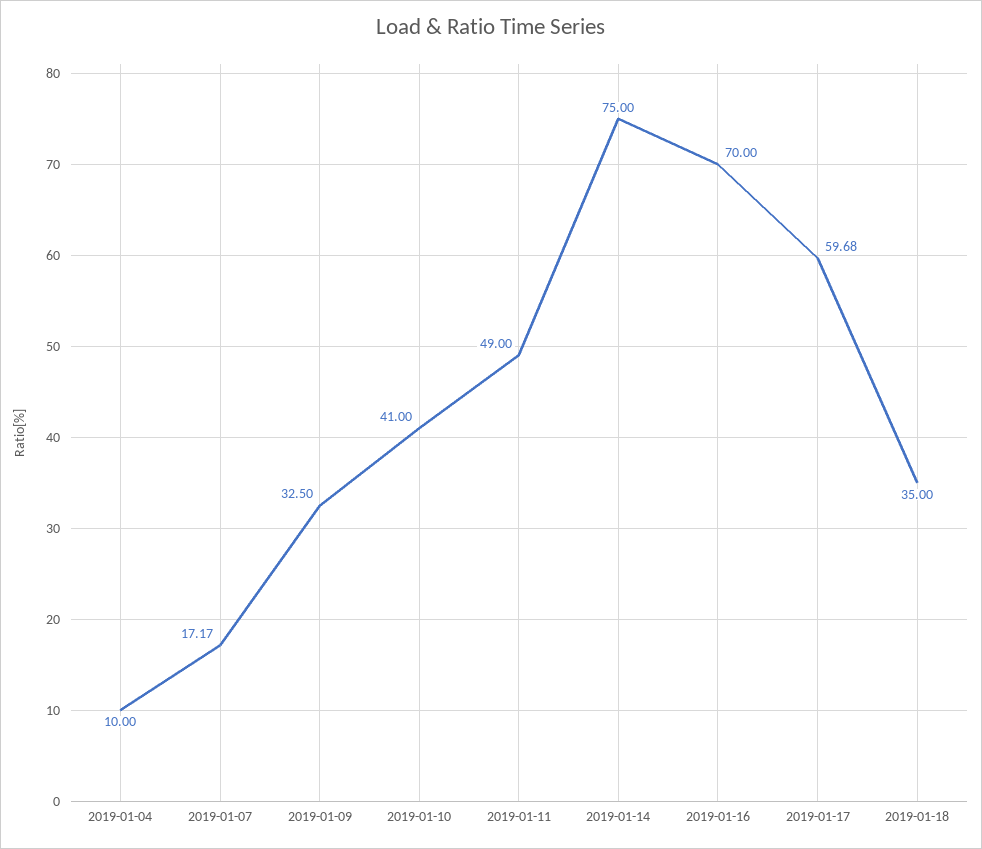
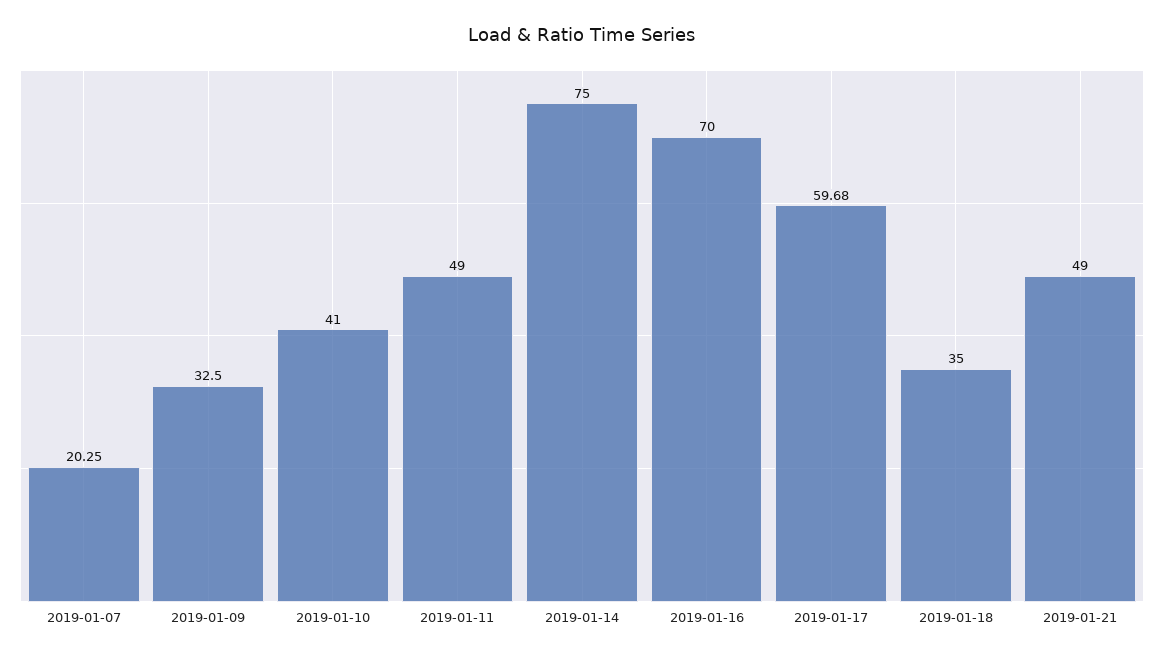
2019-01-04: 10 -> none
2019-01-07: 17.17 -> 20.25
2019-01-21: none -> 49

